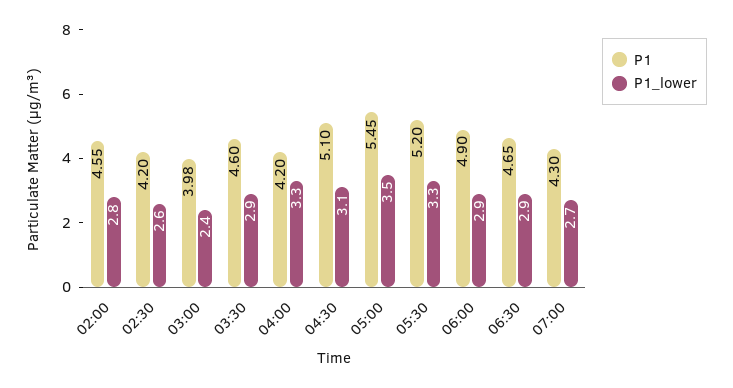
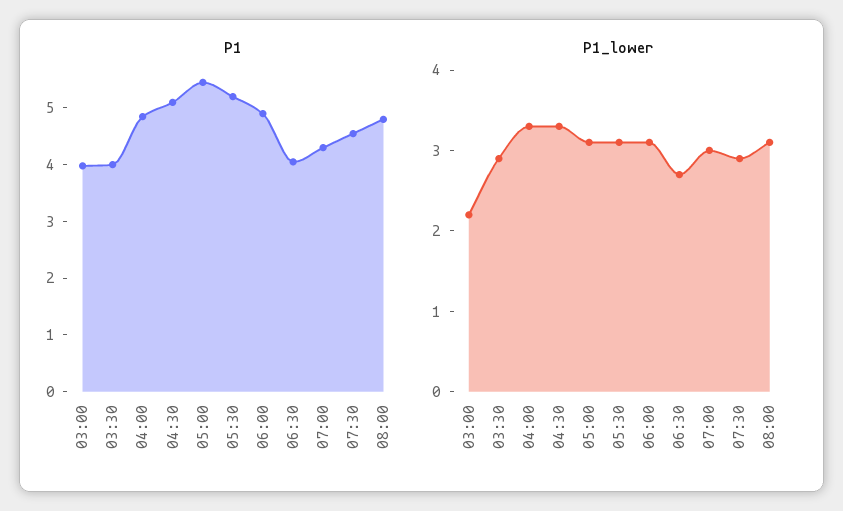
P1, 02:00: 4.55 -> none
P1_lower, 02:00: 2.8 -> none
P1, 02:30: 4.2 -> none
P1_lower, 02:30: 2.6 -> none
P1_lower, 03:00: 2.4 -> 2.2
P1, 03:30: 4.6 -> 4
P1, 04:00: 4.2 -> 4.8
P1_lower, 04:30: 3.1 -> 3.3
P1_lower, 05:00: 3.5 -> 3.1
P1_lower, 05:30: 3.3 -> 3.1
P1_lower, 06:00: 2.9 -> 3.1
P1, 06:30: 4.65 -> 4
P1_lower, 06:30: 2.9 -> 2.7
P1_lower, 07:00: 2.7 -> 3
P1, 07:30: none -> 4.6
P1, 08:00: none -> 4.8
P1_lower, 07:30: none -> 2.9
P1_lower, 08:00: none -> 3.1

